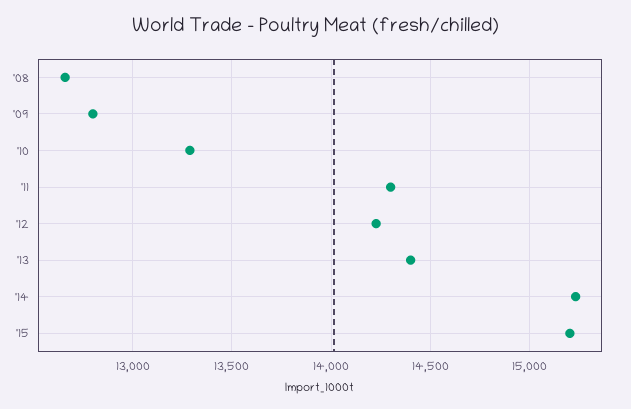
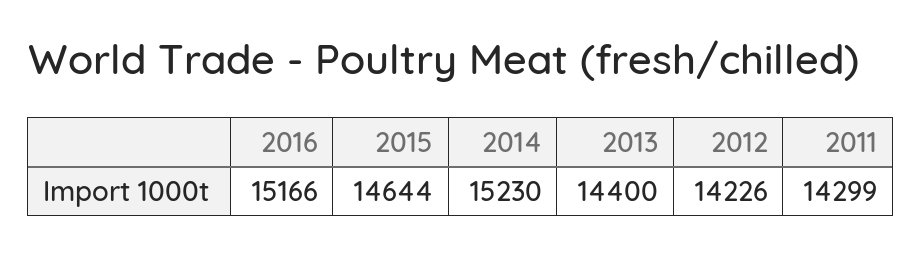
'08: 12650 -> none
'09: 12800 -> none
'10: 13300 -> none
'15: 15200 -> 14644
2016: none -> 15166

